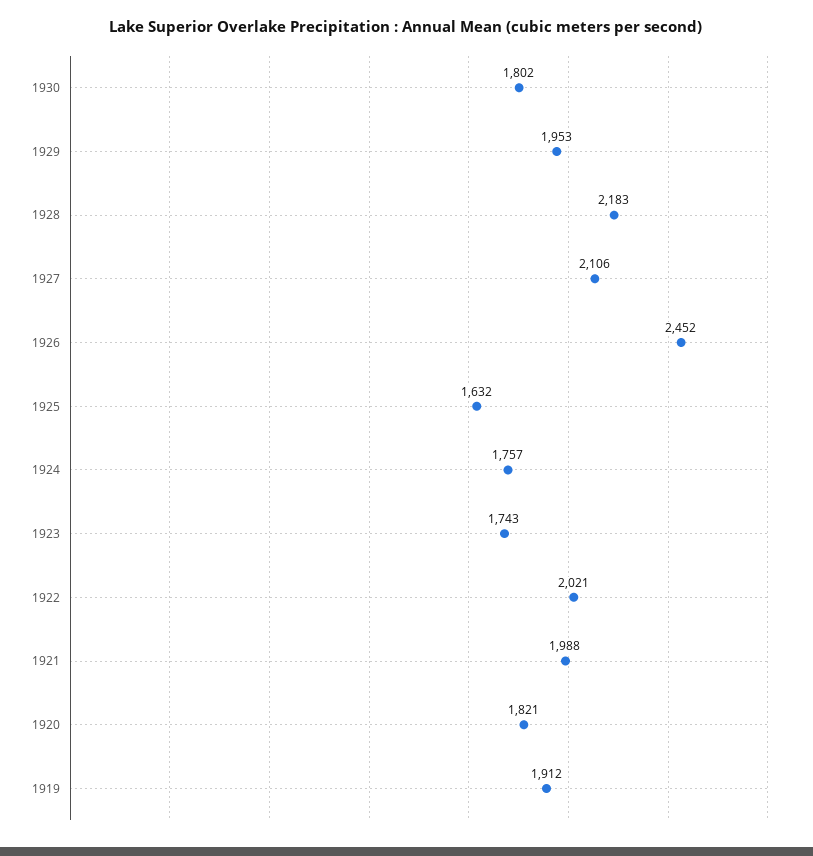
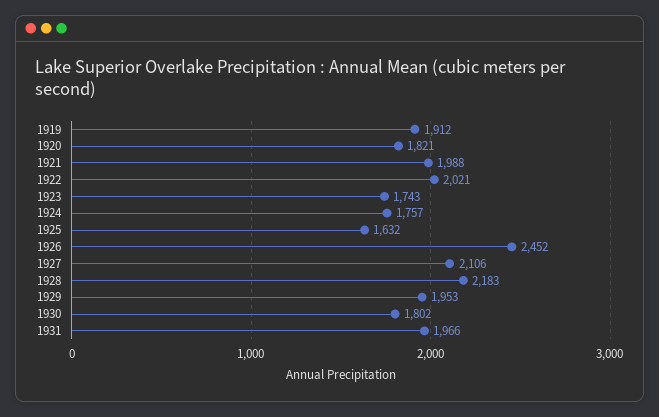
1931: none -> 1966

